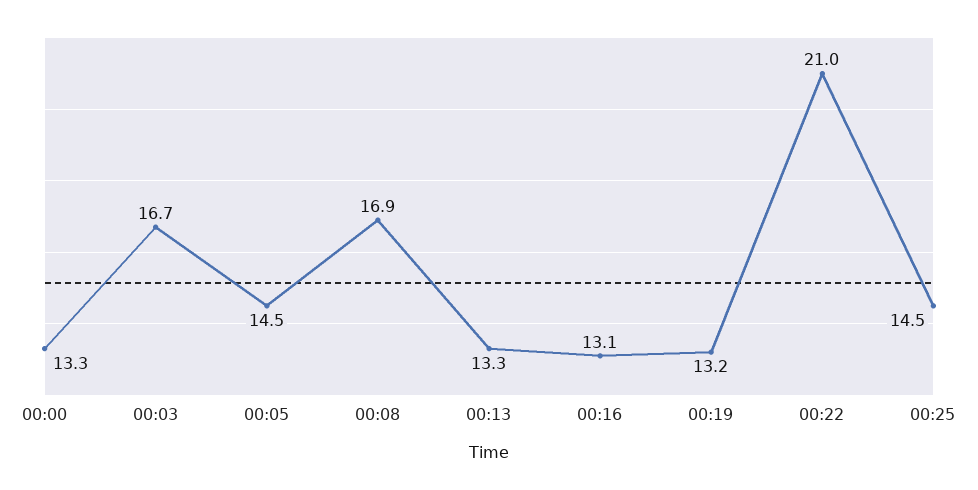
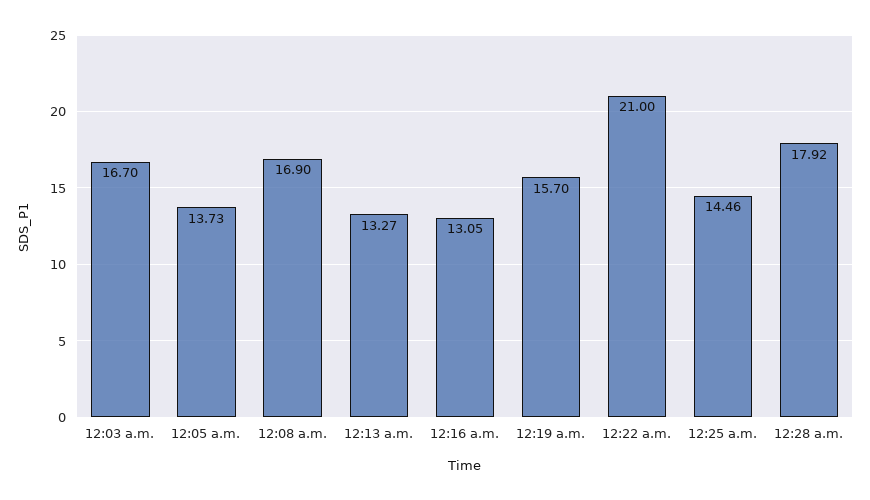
00:00: 13.3 -> none
00:05: 14.5 -> 13.73
00:19: 13.2 -> 15.7
12:28 a.m.: none -> 17.92

